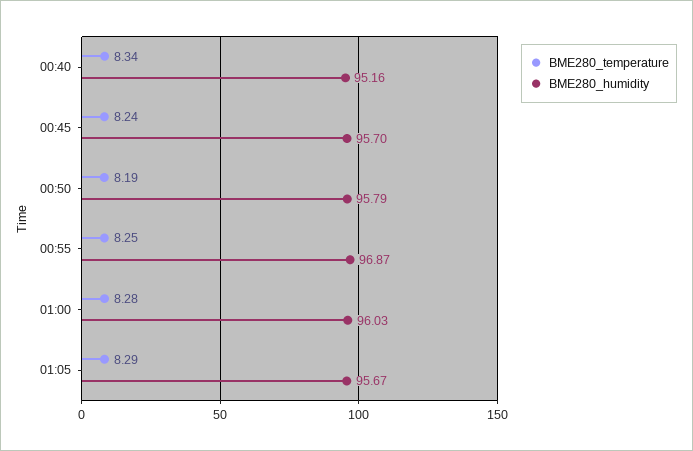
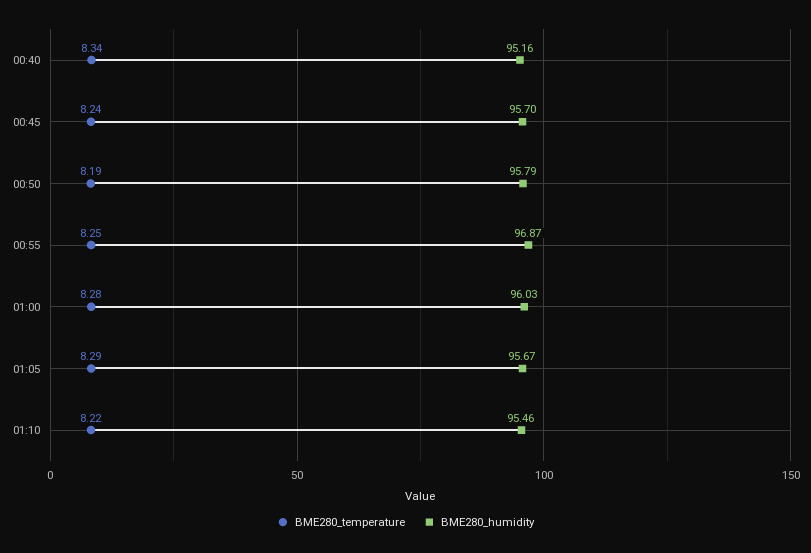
BME280_temperature, 01:10: none -> 8.22
BME280_humidity, 01:10: none -> 95.46

